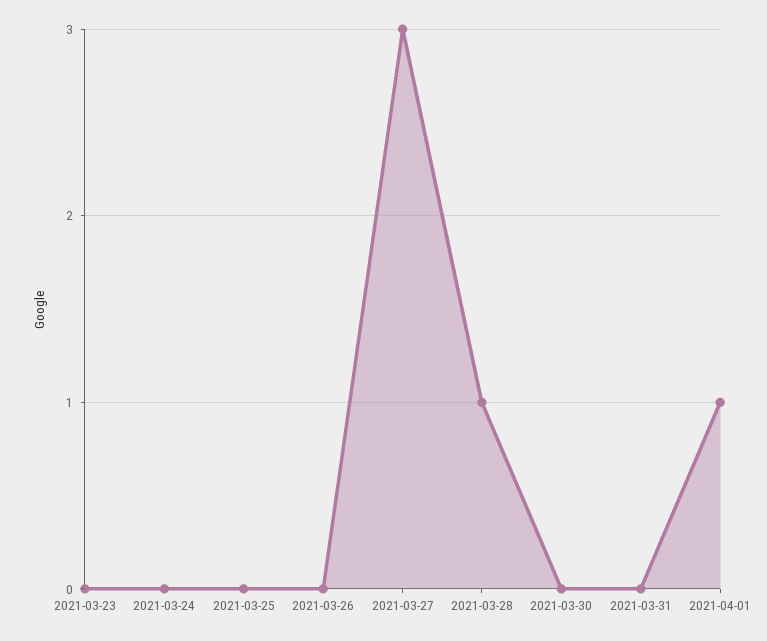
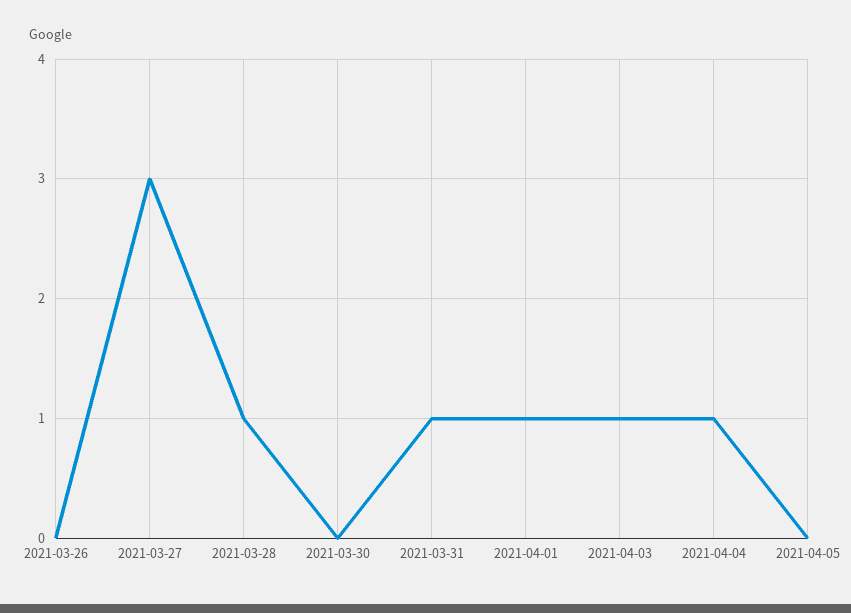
2021-03-23: 0 -> none
2021-03-24: 0 -> none
2021-03-25: 0 -> none
2021-03-31: 0 -> 1
2021-04-03: none -> 1
2021-04-04: none -> 1
2021-04-05: none -> 0

